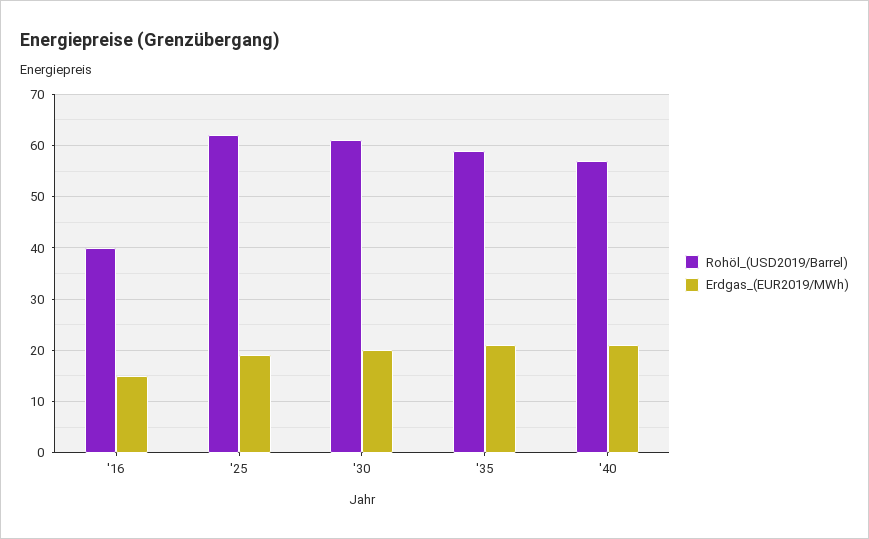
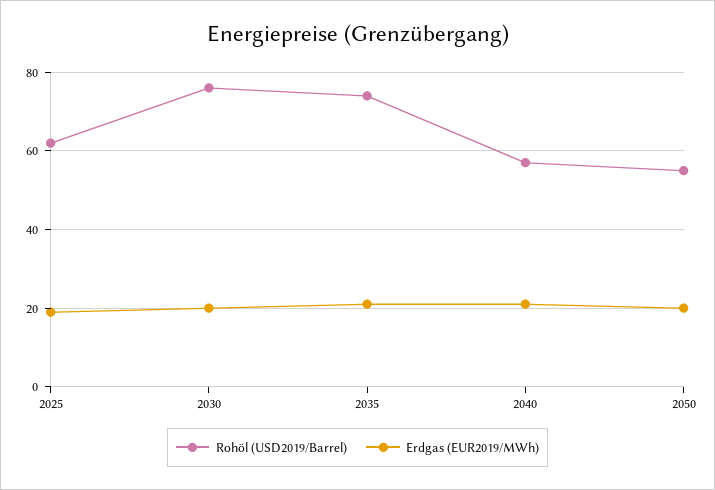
Rohöl_(USD2019/Barrel), '16: 40 -> none
Erdgas_(EUR2019/MWh), '16: 15 -> none
Rohöl_(USD2019/Barrel), '30: 60 -> 75
Rohöl_(USD2019/Barrel), '35: 60 -> 75
Rohöl_(USD2019/Barrel), 2050: none -> 55
Erdgas_(EUR2019/MWh), 2050: none -> 20

